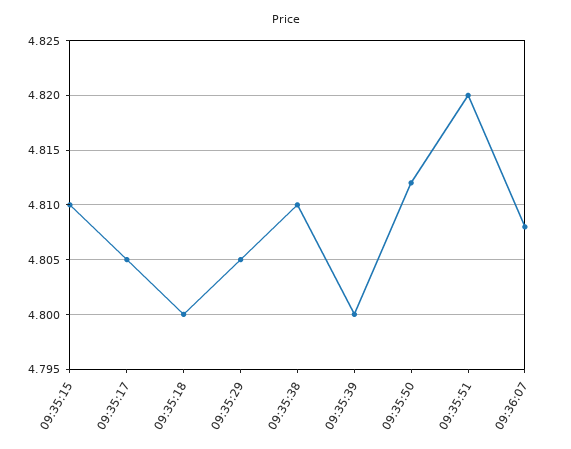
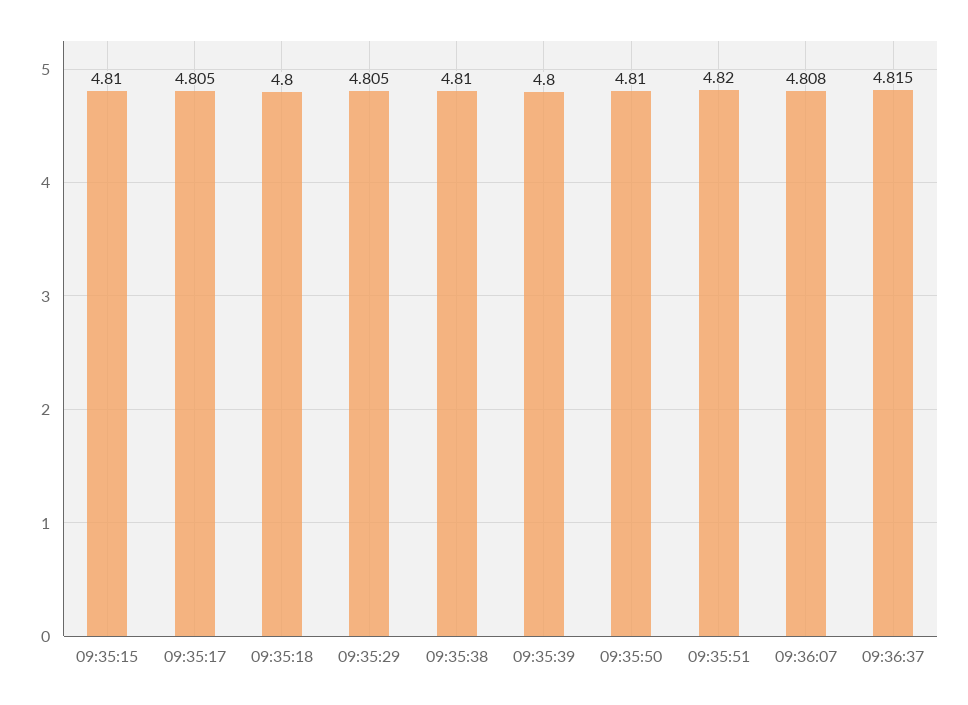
09:35:50: 4.812 -> 4.81
09:36:37: none -> 4.815

